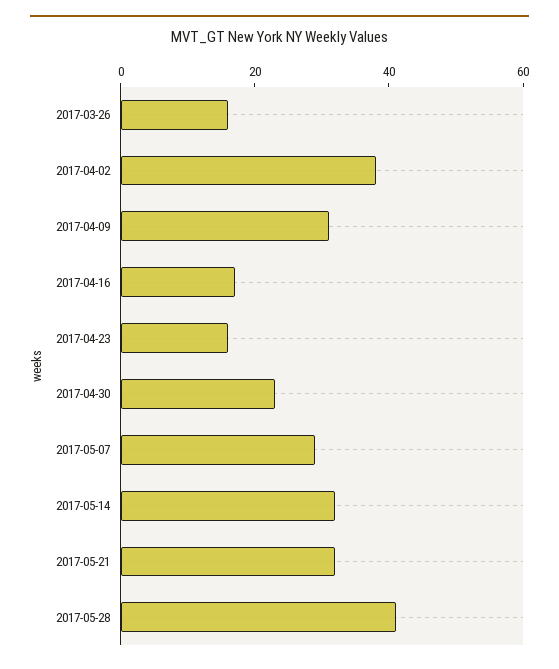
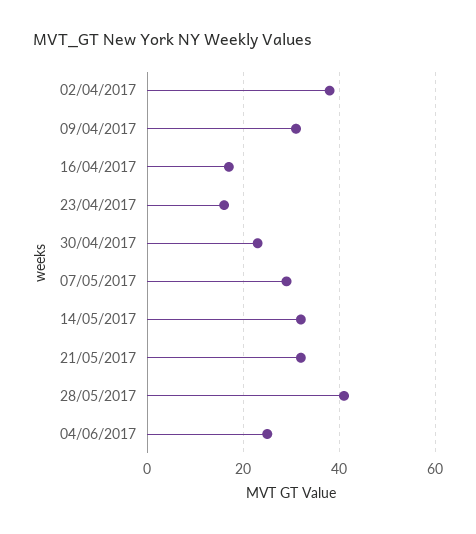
2017-03-26: 15 -> none
04/06/2017: none -> 25

